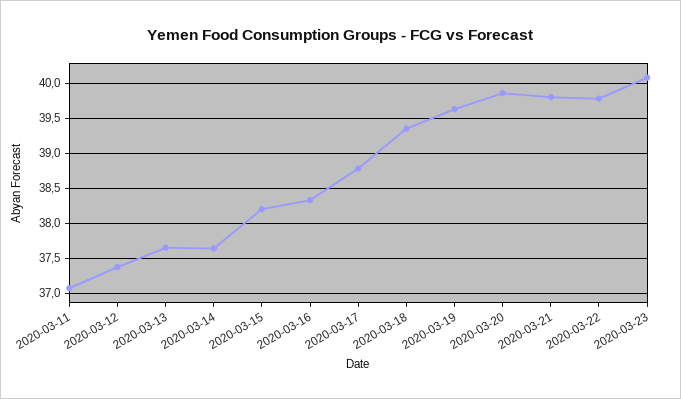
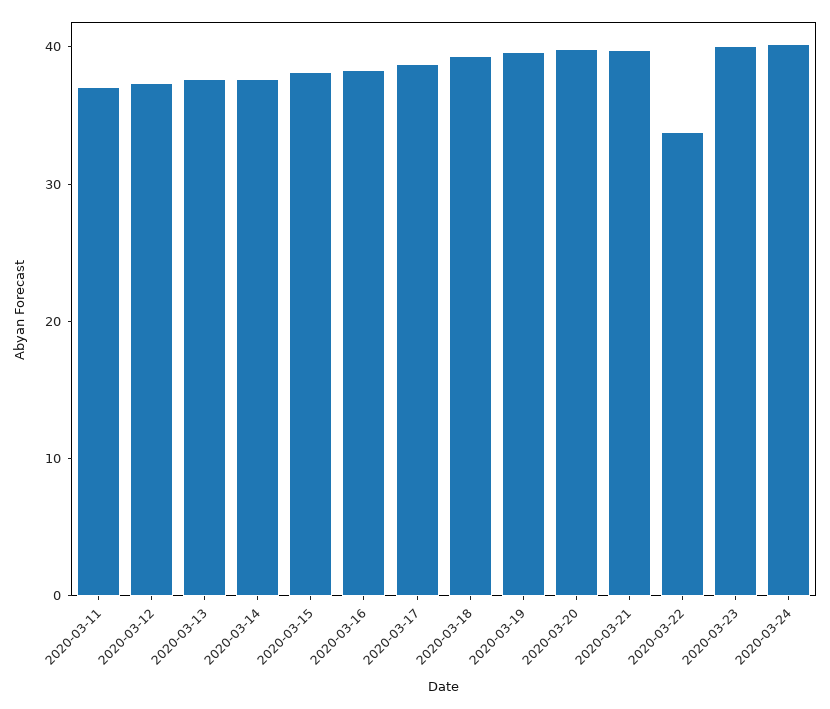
2020-03-22: 39.8 -> 34
2020-03-24: none -> 40

